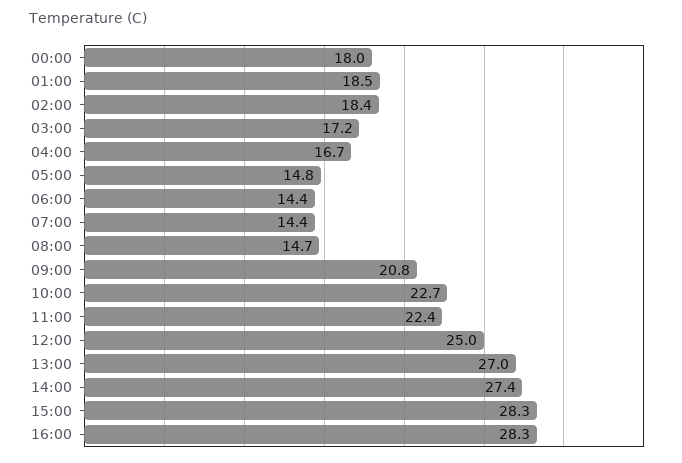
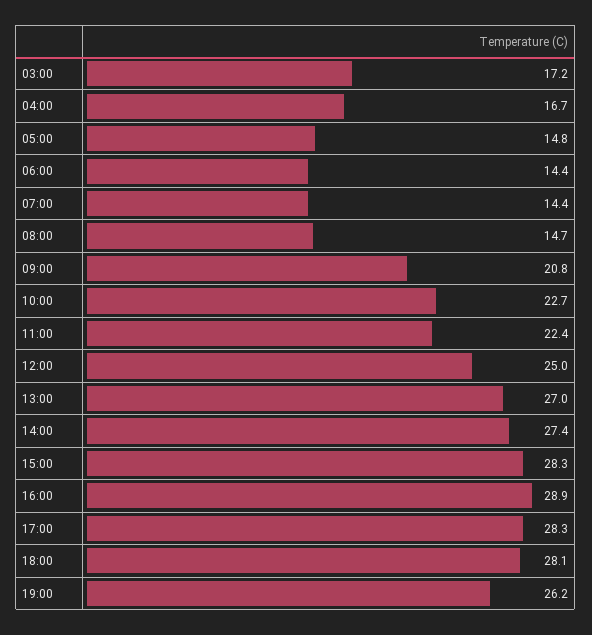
00:00: 18 -> none
01:00: 18.5 -> none
02:00: 18.4 -> none
16:00: 28.3 -> 28.9
17:00: none -> 28.3
18:00: none -> 28.1
19:00: none -> 26.2

